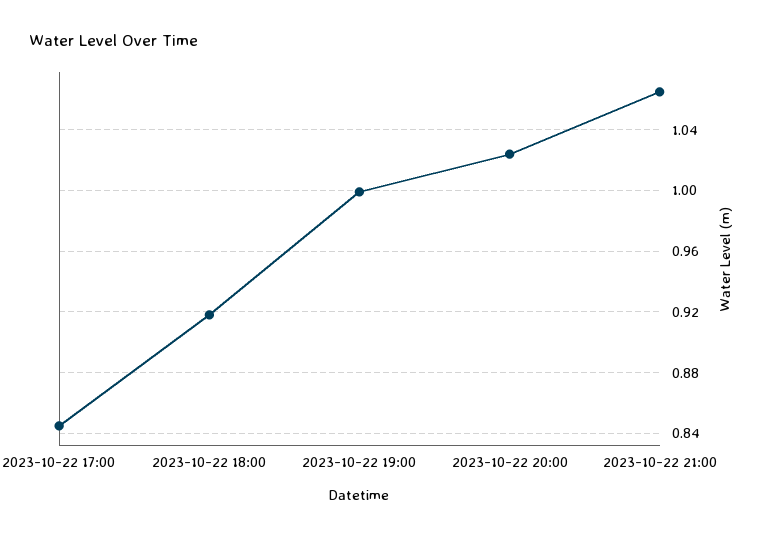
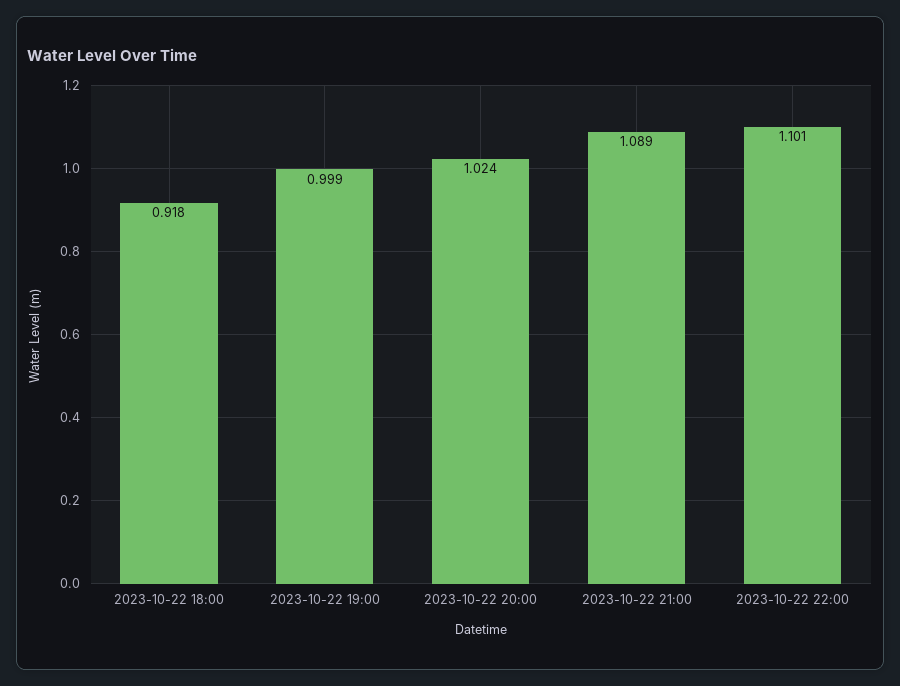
2023-10-22 17:00: 0.845 -> none
2023-10-22 21:00: 1.065 -> 1.089
2023-10-22 22:00: none -> 1.101

